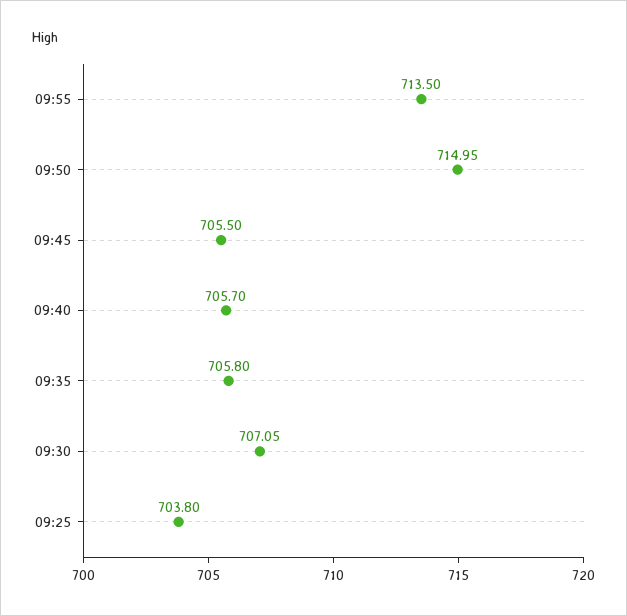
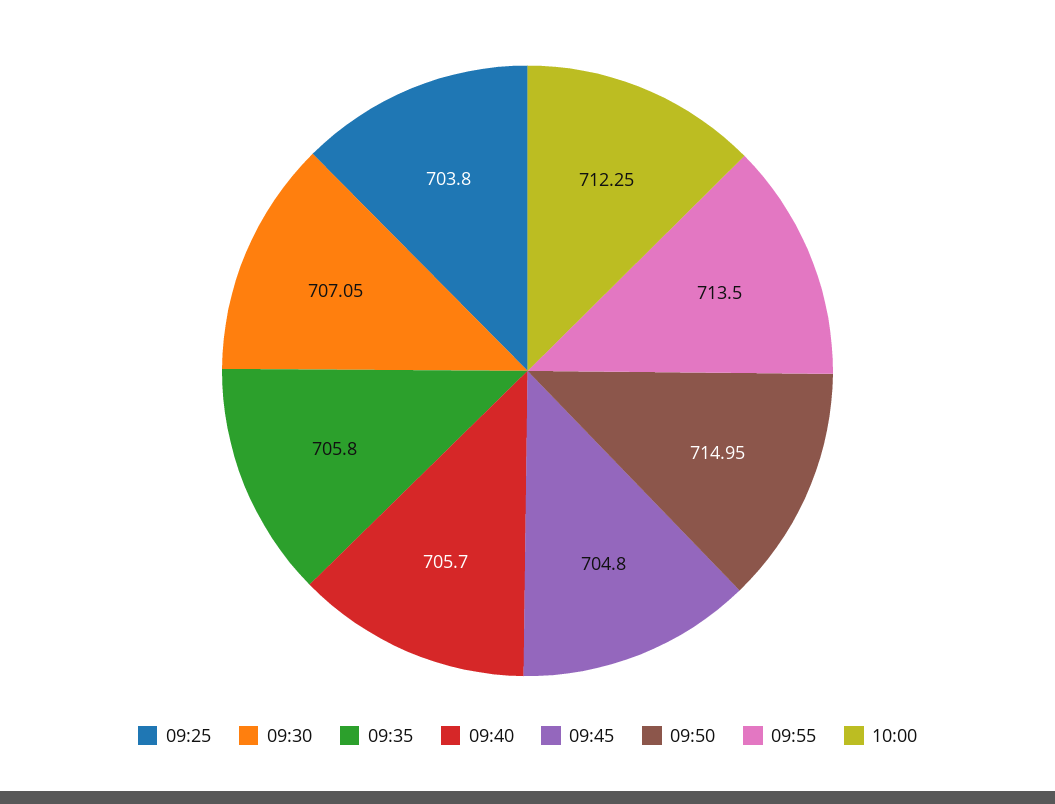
09:45: 705.5 -> 704.8
10:00: none -> 712.25

